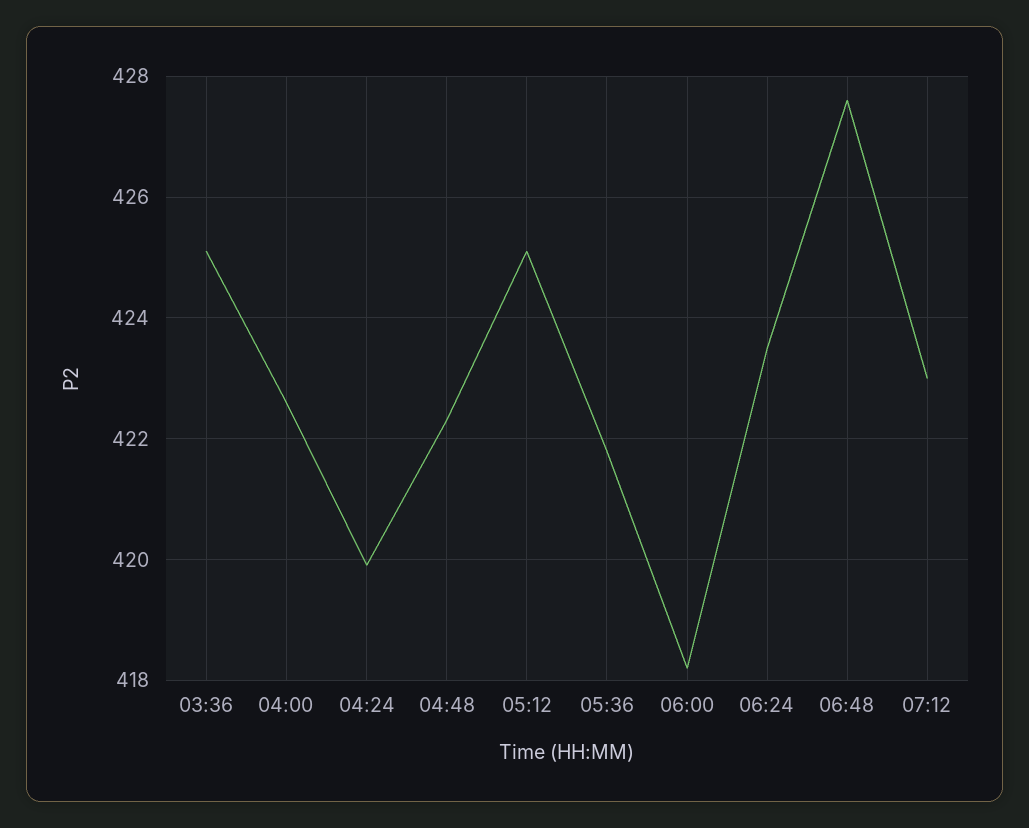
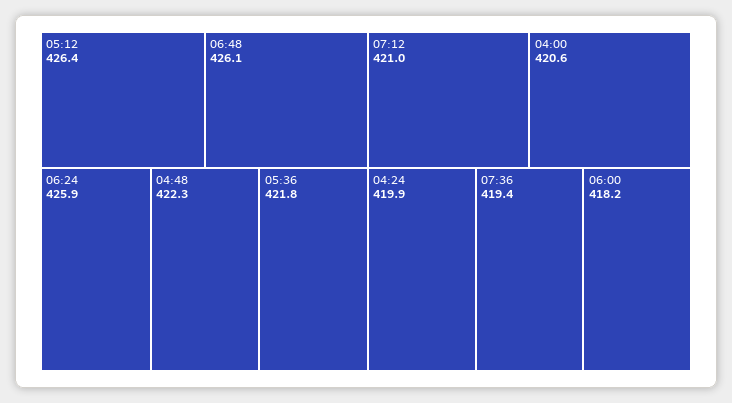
03:36: 425 -> none
04:00: 422.5 -> 420.6
05:12: 425 -> 426.4
06:24: 423.5 -> 425.9
06:48: 427.5 -> 426.1
07:12: 423 -> 421
07:36: none -> 419.4

